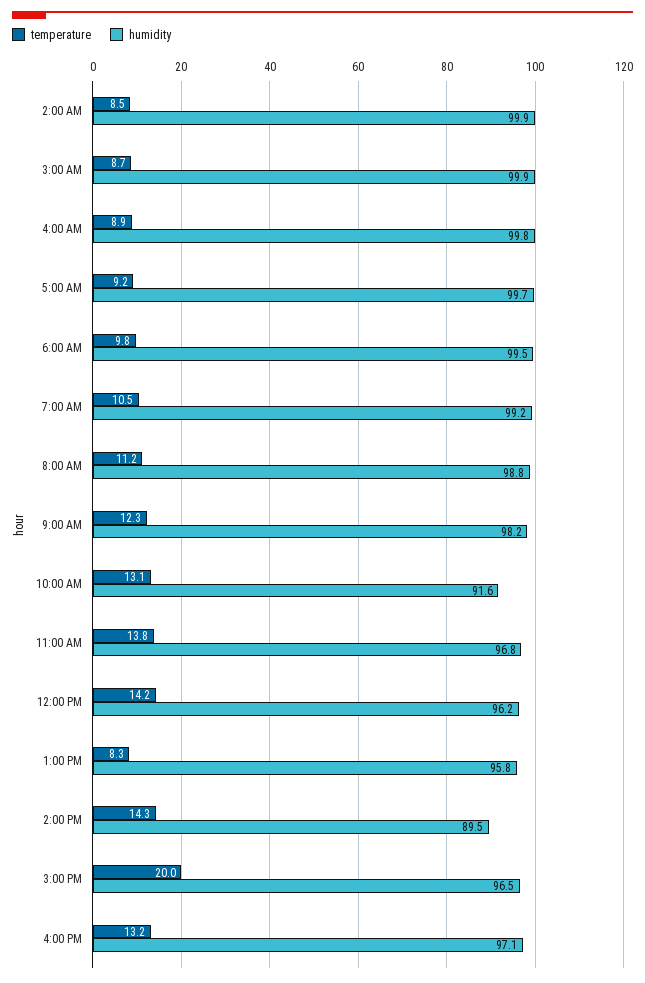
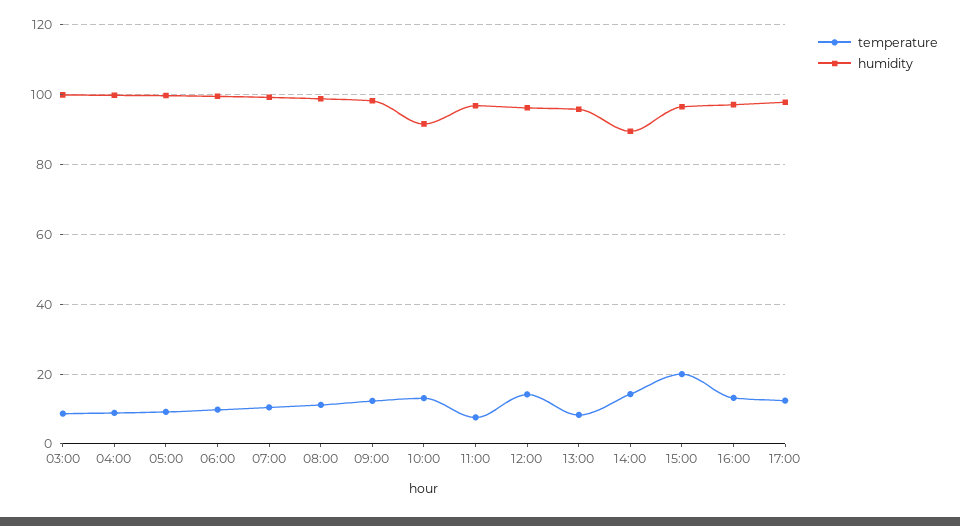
temperature, 2:00 AM: 8.5 -> none
humidity, 2:00 AM: 99.9 -> none
temperature, 11:00 AM: 13.8 -> 8
temperature, 17:00: none -> 12
humidity, 17:00: none -> 98

